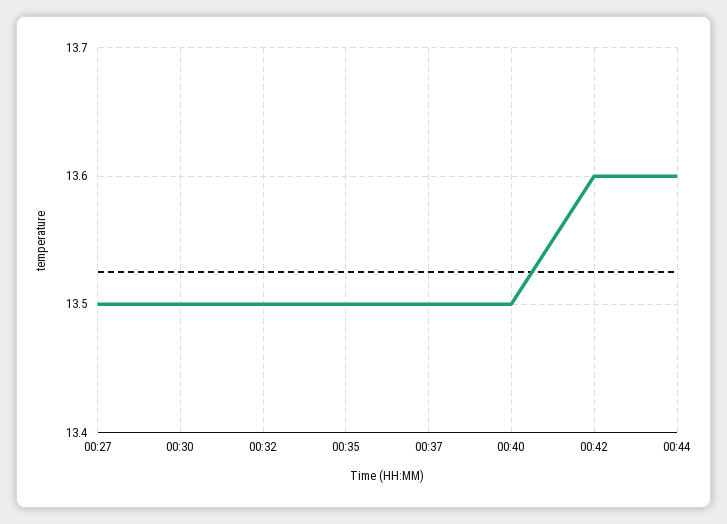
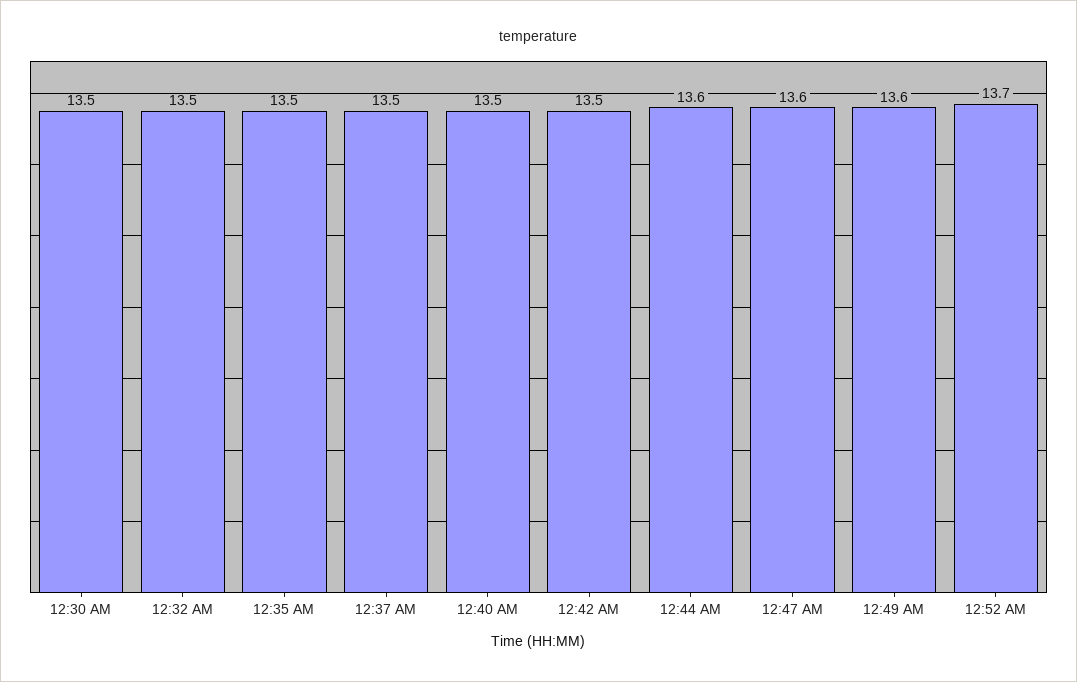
00:27: 13.5 -> none
00:42: 13.6 -> 13.5
12:47 AM: none -> 13.6
12:49 AM: none -> 13.6
12:52 AM: none -> 13.7

